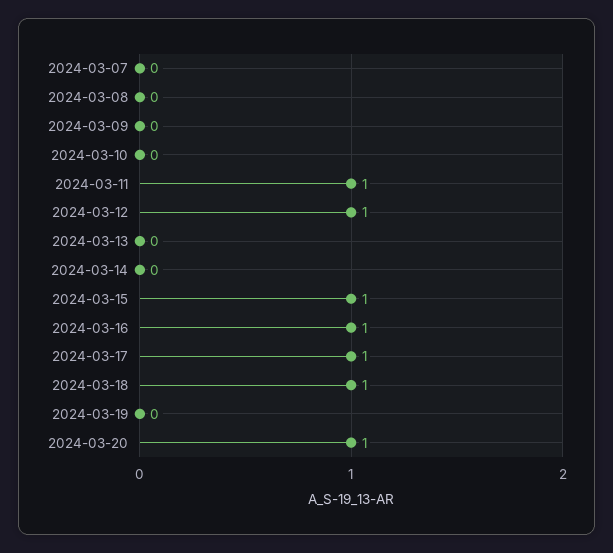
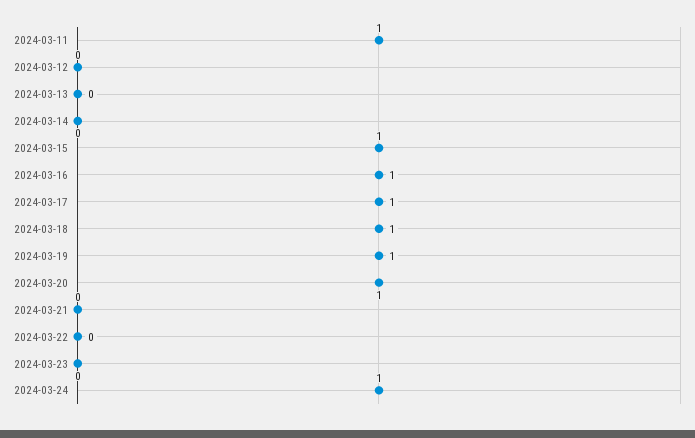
2024-03-07: 0 -> none
2024-03-08: 0 -> none
2024-03-09: 0 -> none
2024-03-10: 0 -> none
2024-03-12: 1 -> 0
2024-03-19: 0 -> 1
2024-03-21: none -> 0
2024-03-22: none -> 0
2024-03-23: none -> 0
2024-03-24: none -> 1

